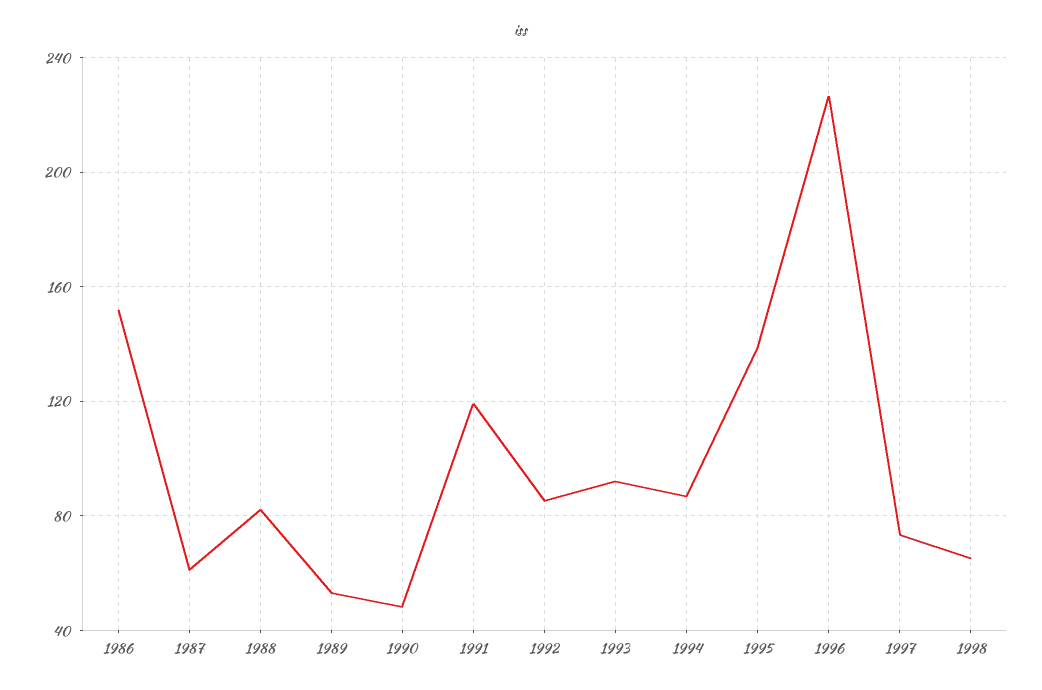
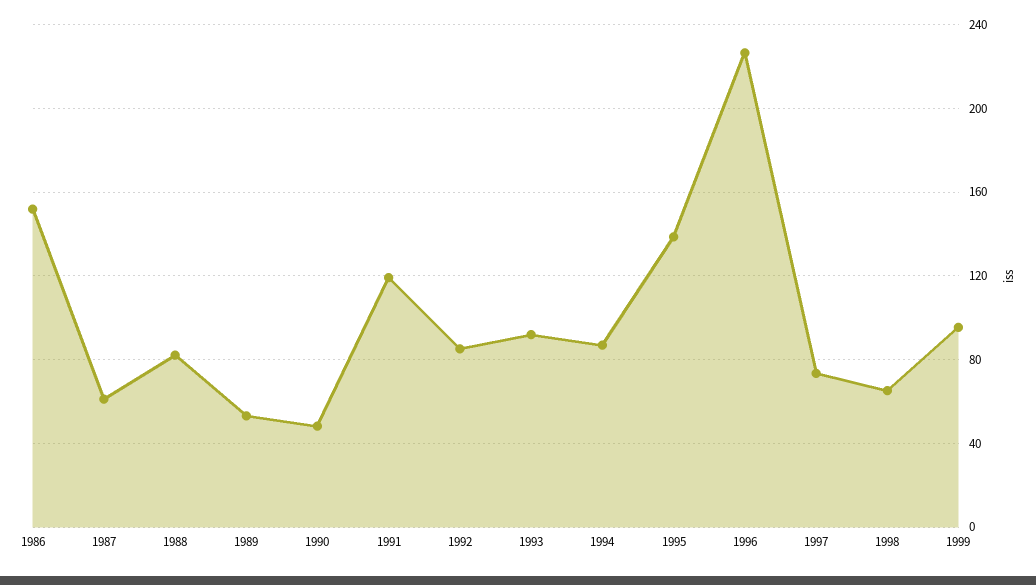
1999: none -> 95

